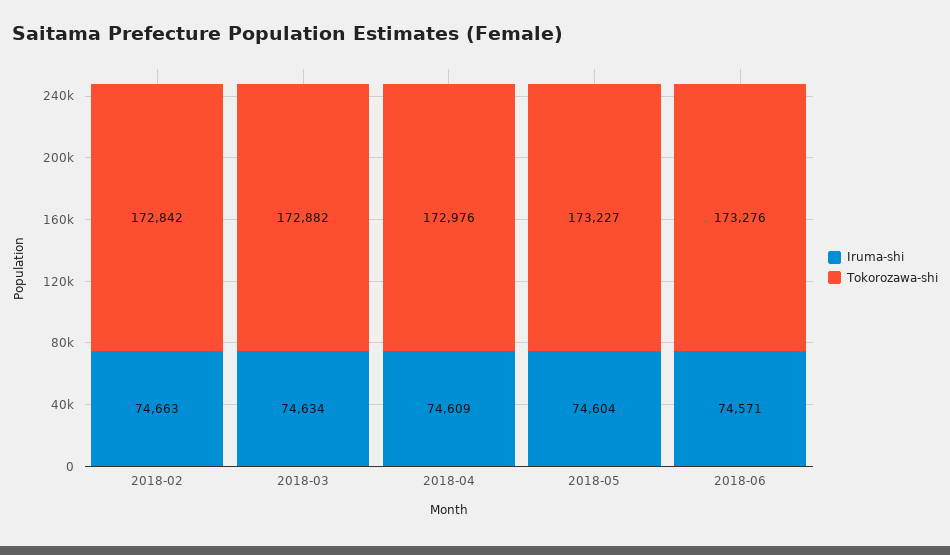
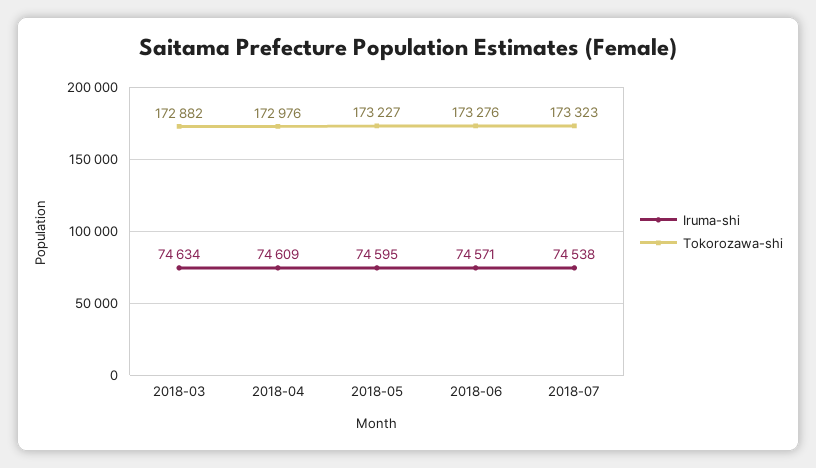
Iruma-shi, 2018-02: 74663 -> none
Tokorozawa-shi, 2018-02: 172842 -> none
Iruma-shi, 2018-05: 74604 -> 74595
Iruma-shi, 2018-07: none -> 74538
Tokorozawa-shi, 2018-07: none -> 173323

